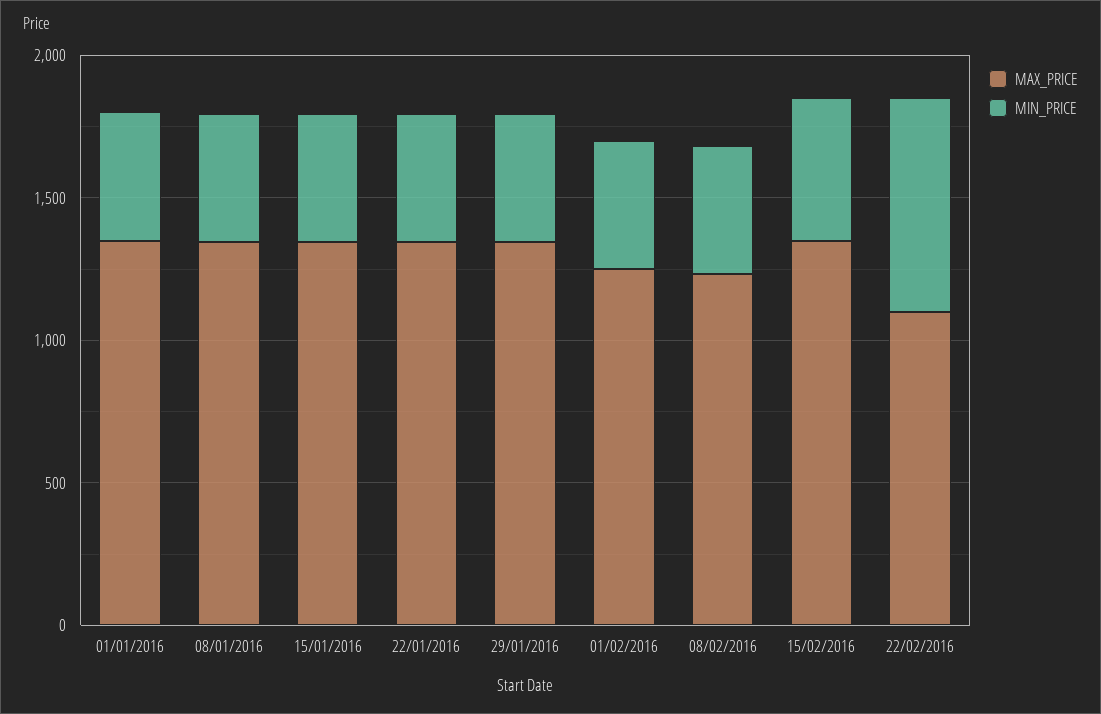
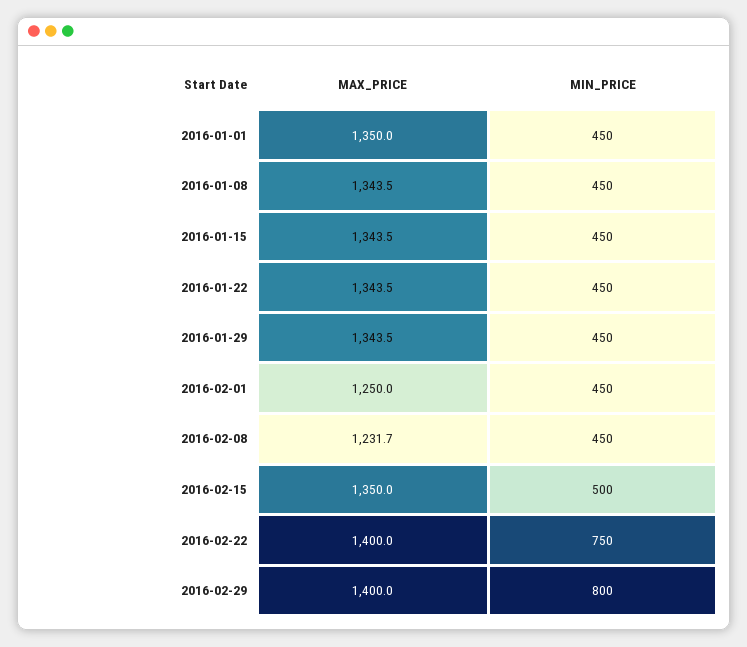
MAX_PRICE, 22/02/2016: 1100 -> 1400
MAX_PRICE, 2016-02-29: none -> 1400
MIN_PRICE, 2016-02-29: none -> 800

